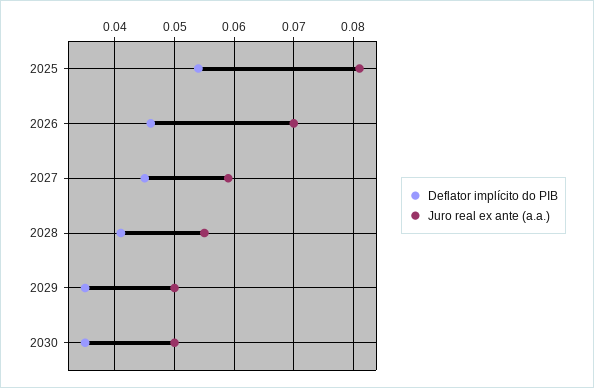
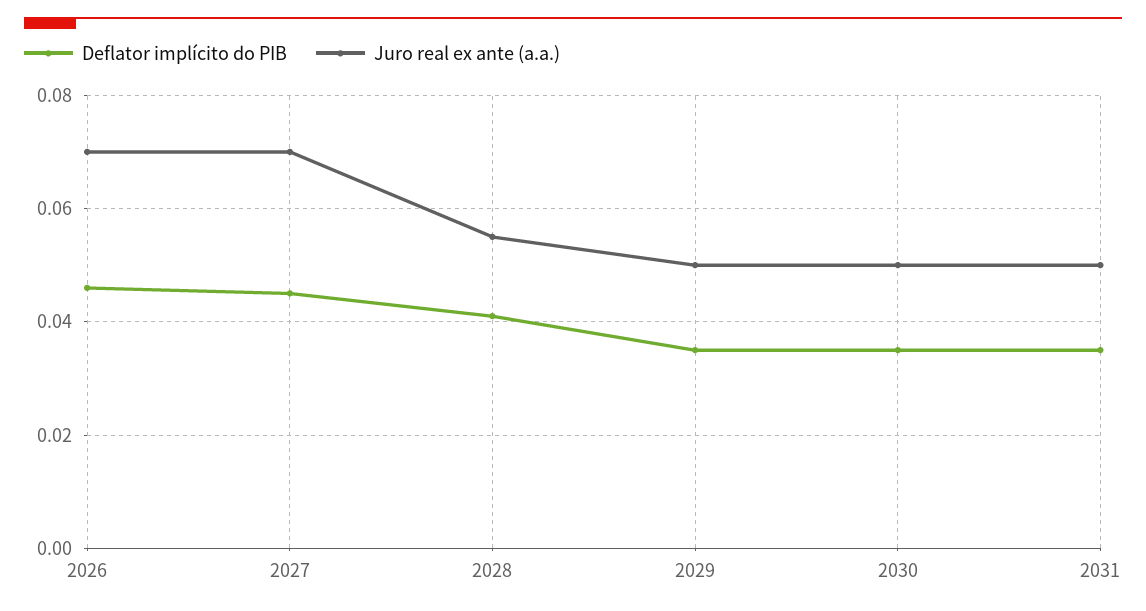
Deflator implícito do PIB, 2025: 0.055 -> none
Juro real ex ante (a.a.), 2025: 0.08 -> none
Juro real ex ante (a.a.), 2027: 0.06 -> 0.07
Deflator implícito do PIB, 2031: none -> 0.035
Juro real ex ante (a.a.), 2031: none -> 0.05

